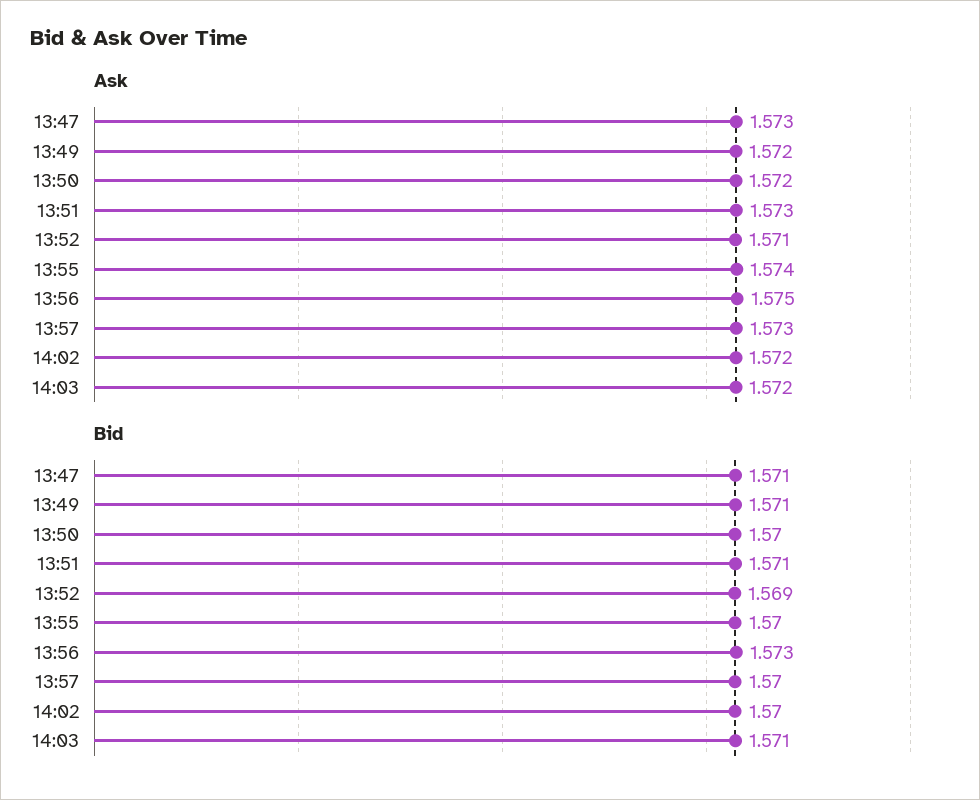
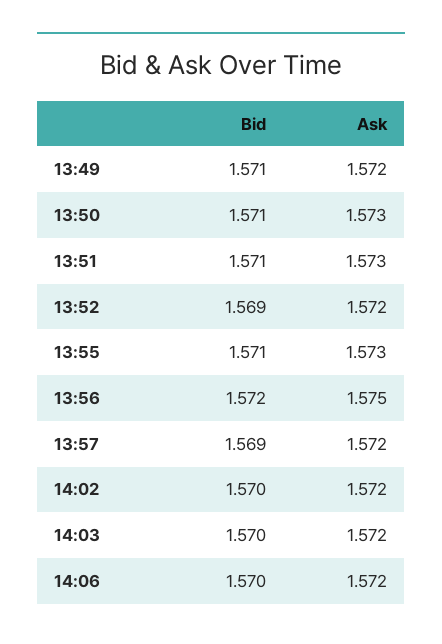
Ask, 13:47: 1.573 -> none
Ask, 13:50: 1.572 -> 1.573
Ask, 13:52: 1.571 -> 1.572
Ask, 13:55: 1.574 -> 1.573
Ask, 13:57: 1.573 -> 1.572
Bid, 13:47: 1.571 -> none
Bid, 13:50: 1.57 -> 1.571
Bid, 13:55: 1.57 -> 1.571
Bid, 13:56: 1.573 -> 1.572
Bid, 13:57: 1.57 -> 1.569
Bid, 14:03: 1.571 -> 1.57
Bid, 14:06: none -> 1.57
Ask, 14:06: none -> 1.572

